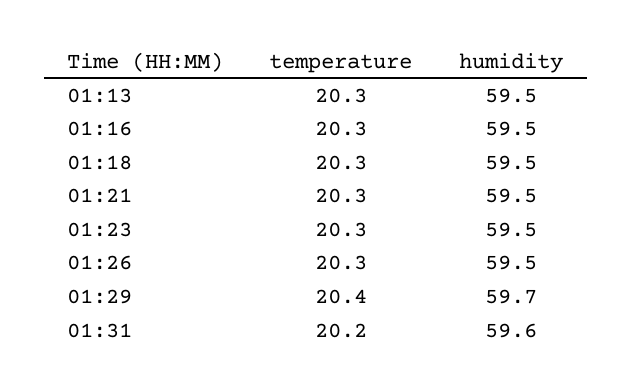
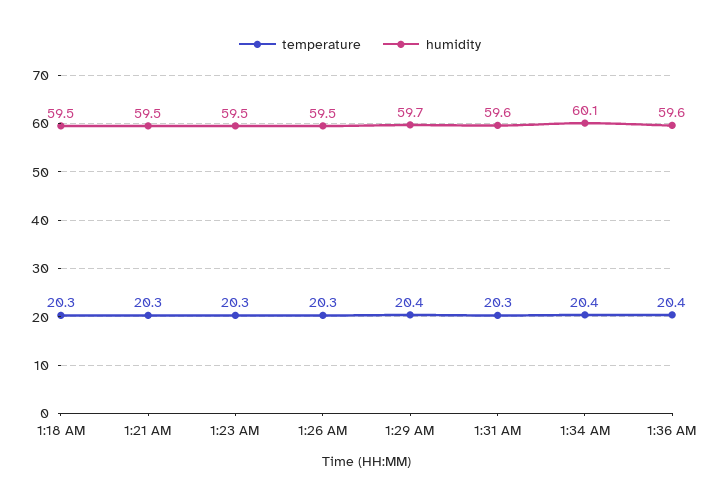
temperature, 01:13: 20.3 -> none
humidity, 01:13: 59.5 -> none
temperature, 01:16: 20.3 -> none
humidity, 01:16: 59.5 -> none
temperature, 01:31: 20.2 -> 20.3
temperature, 1:34 AM: none -> 20.4
humidity, 1:34 AM: none -> 60.1
temperature, 1:36 AM: none -> 20.4
humidity, 1:36 AM: none -> 59.6

